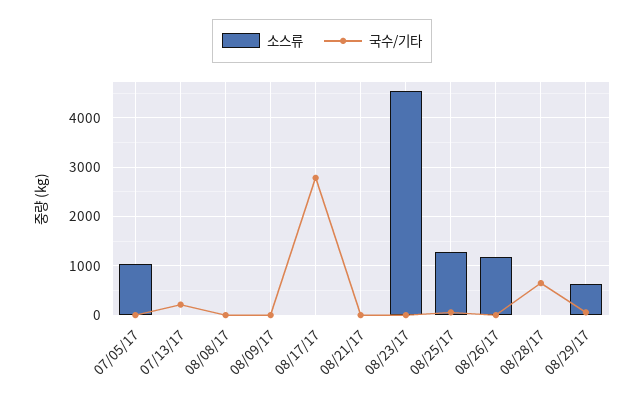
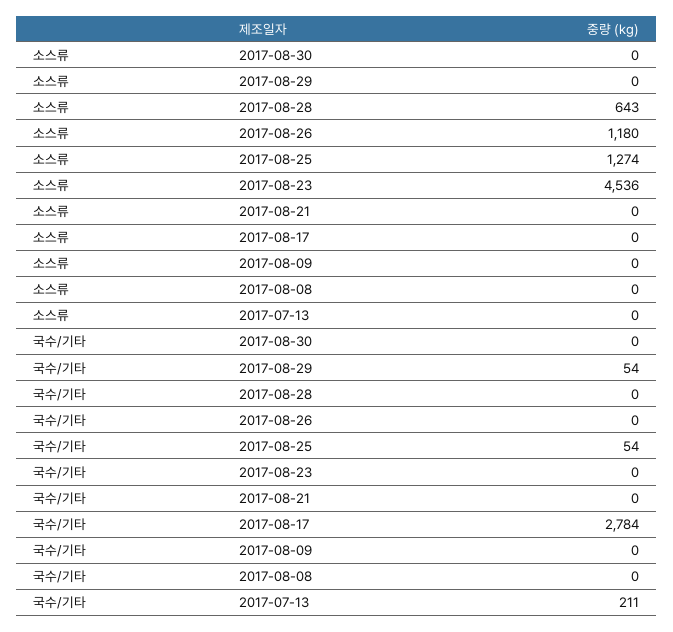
소스류, 07/05/17: 1000 -> none
국수/기타, 07/05/17: 0 -> none
소스류, 08/28/17: 0 -> 643
국수/기타, 08/28/17: 600 -> 0
소스류, 08/29/17: 600 -> 0
소스류, 2017-08-30: none -> 0
국수/기타, 2017-08-30: none -> 0

